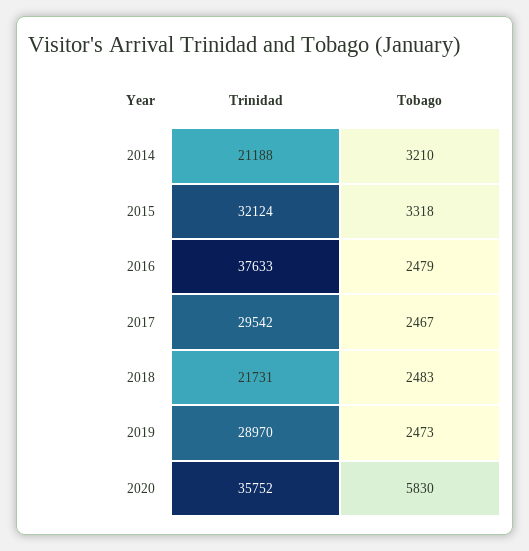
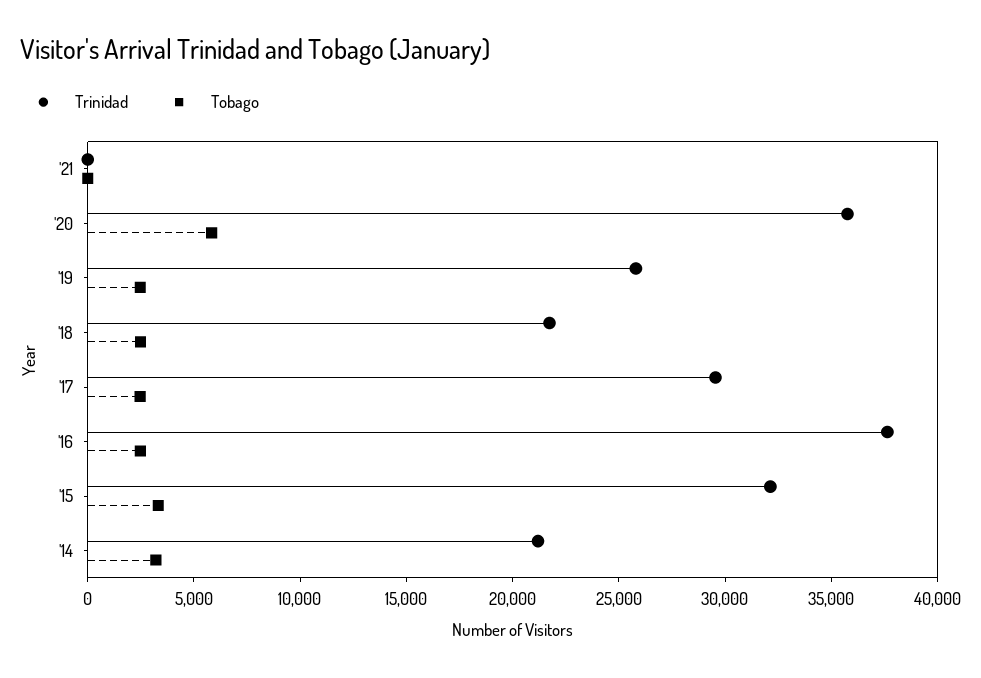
Trinidad, 2019: 28970 -> 26000
Trinidad, '21: none -> 0
Tobago, '21: none -> 0

